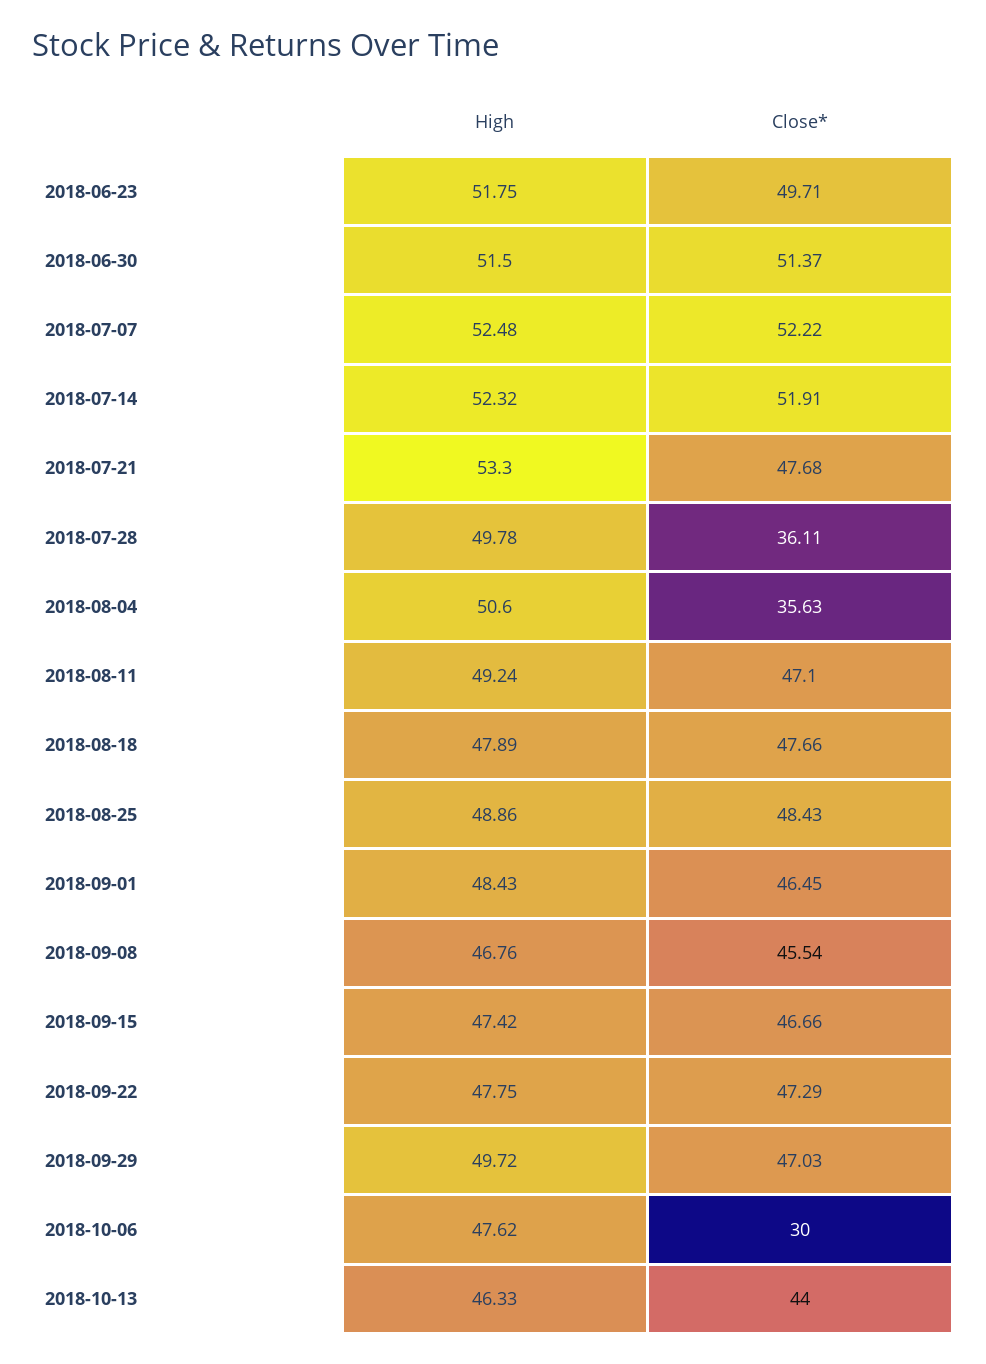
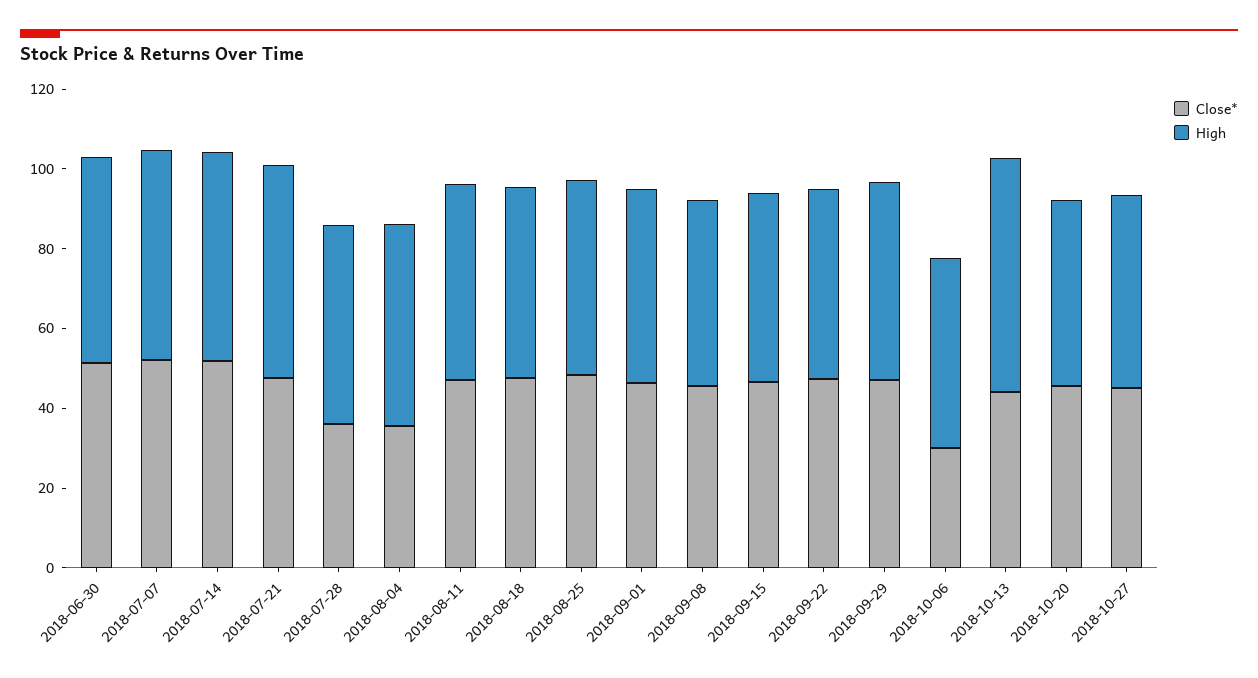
High, 2018-06-23: 51.75 -> none
Close*, 2018-06-23: 49.71 -> none
High, 2018-10-13: 46.33 -> 60
Close*, 2018-10-20: none -> 45
High, 2018-10-20: none -> 45
Close*, 2018-10-27: none -> 45
High, 2018-10-27: none -> 50

